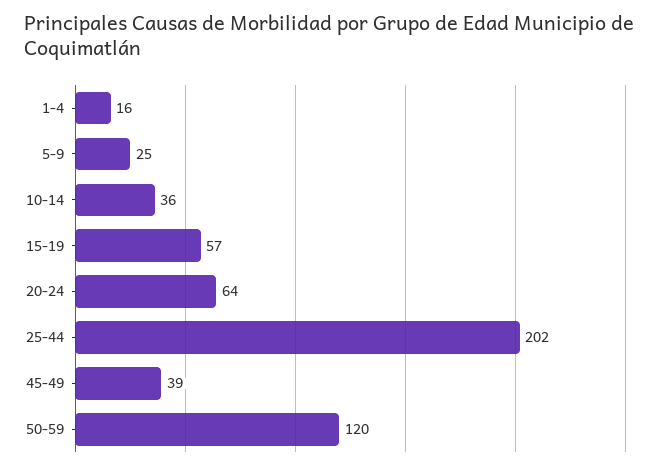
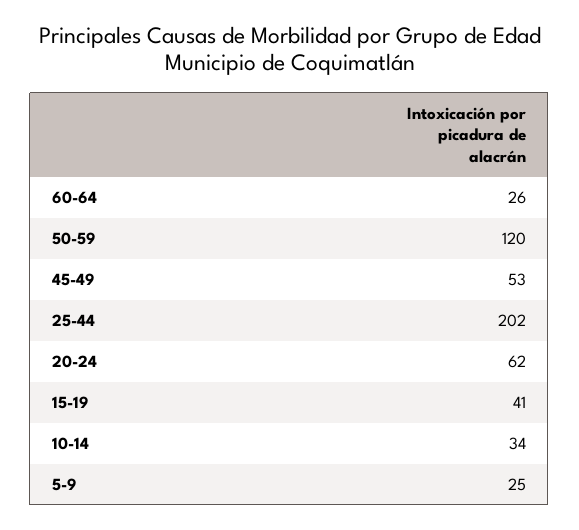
1-4: 16 -> none
10-14: 36 -> 34
15-19: 57 -> 41
20-24: 64 -> 62
45-49: 39 -> 53
60-64: none -> 26

